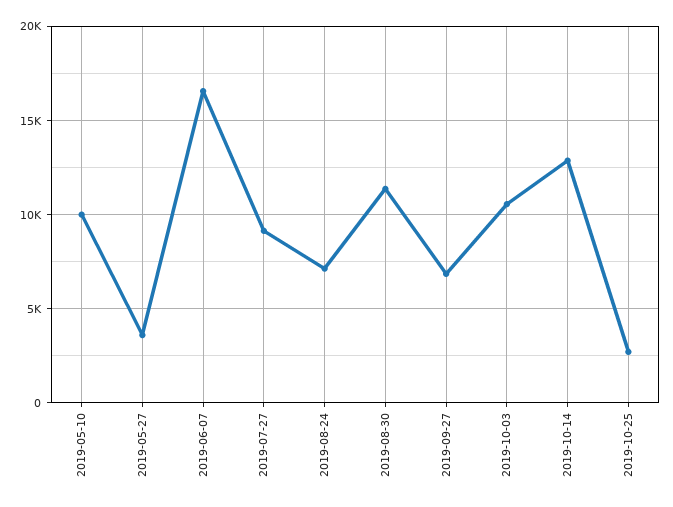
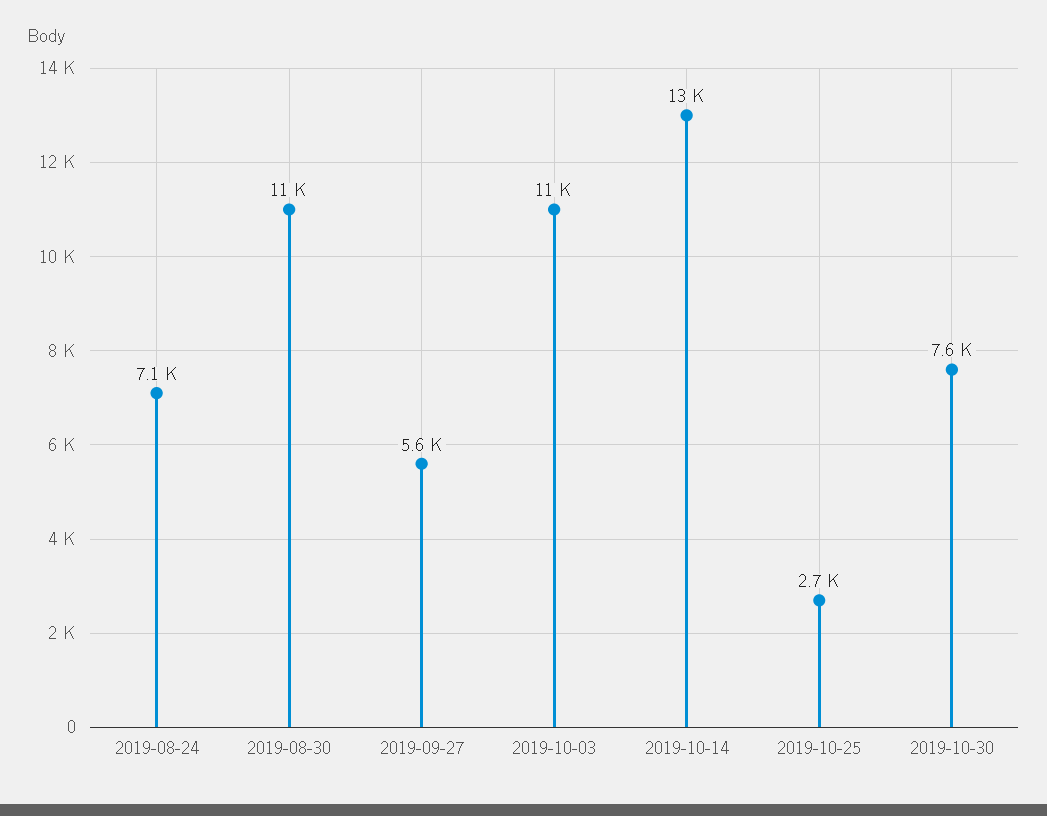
2019-05-10: 10000 -> none
2019-05-27: 3500 -> none
2019-06-07: 16500 -> none
2019-07-27: 9000 -> none
2019-09-27: 7000 -> 5600
2019-10-30: none -> 7600

